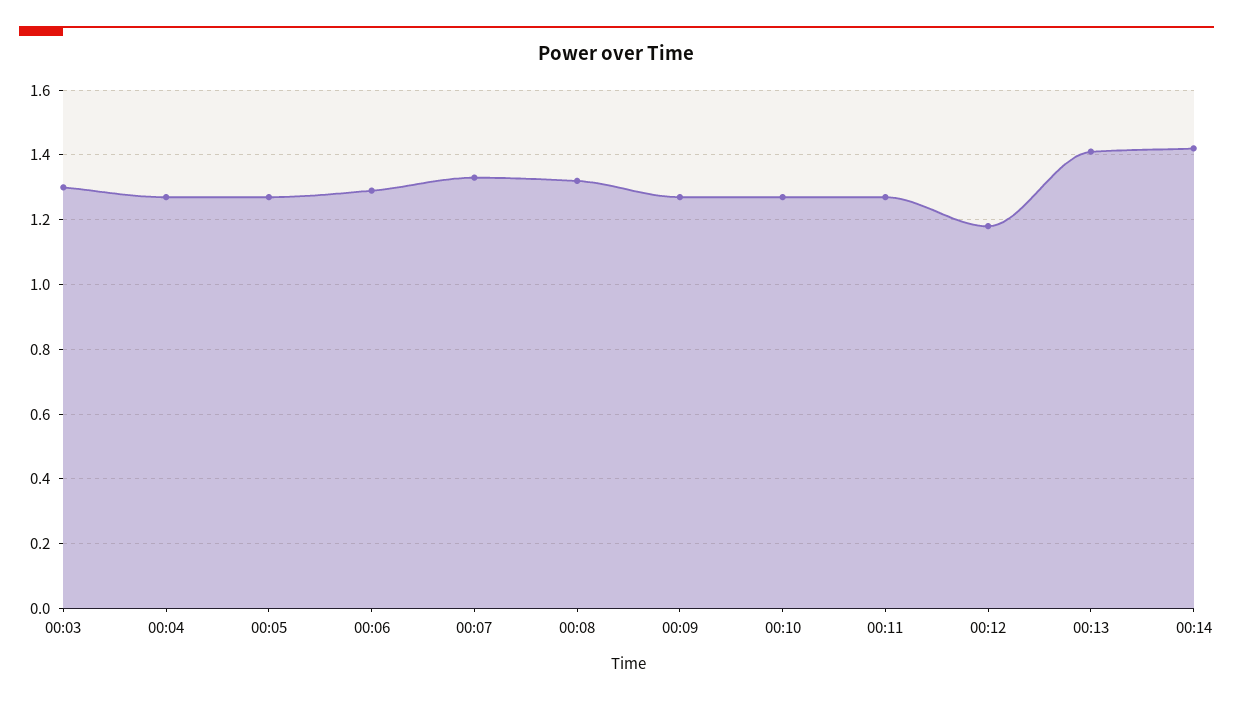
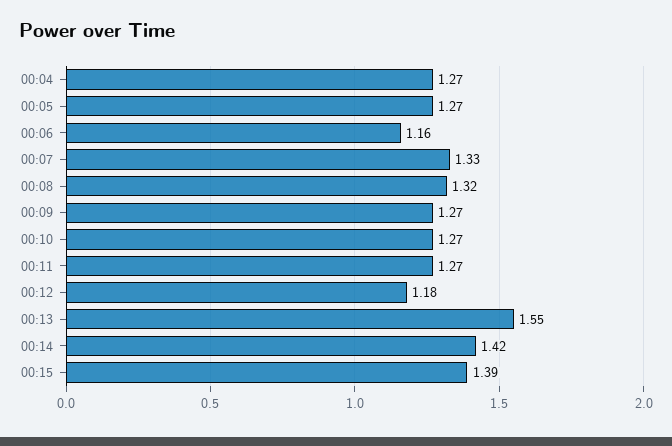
00:03: 1.3 -> none
00:06: 1.3 -> 1.16
00:13: 1.4 -> 1.55
00:15: none -> 1.39

